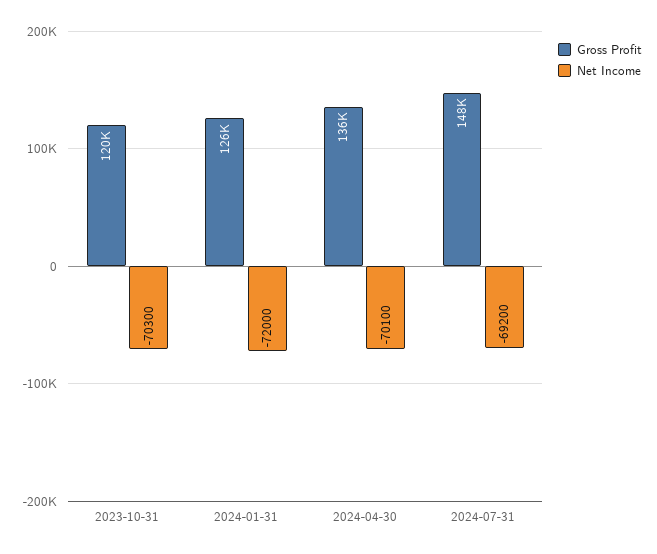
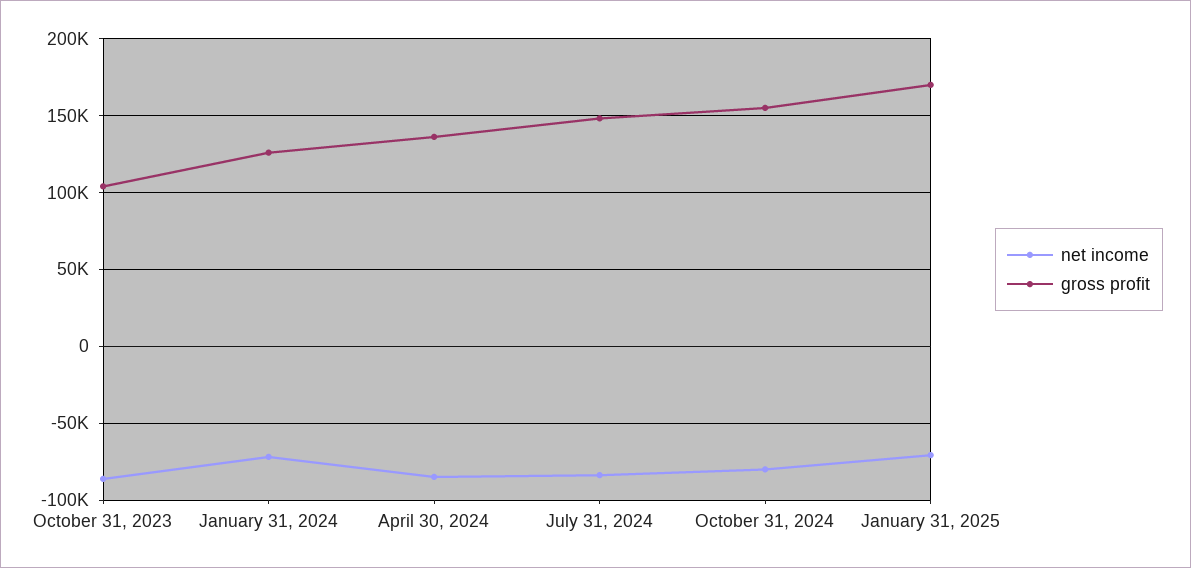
Gross Profit, 2023-10-31: 120000 -> 105000
Net Income, 2023-10-31: -70300 -> -85000
Net Income, 2024-04-30: -70100 -> -85000
Net Income, 2024-07-31: -69200 -> -85000
Net Income, October 31, 2024: none -> -80000
Gross Profit, October 31, 2024: none -> 155000
Net Income, January 31, 2025: none -> -70000
Gross Profit, January 31, 2025: none -> 170000

